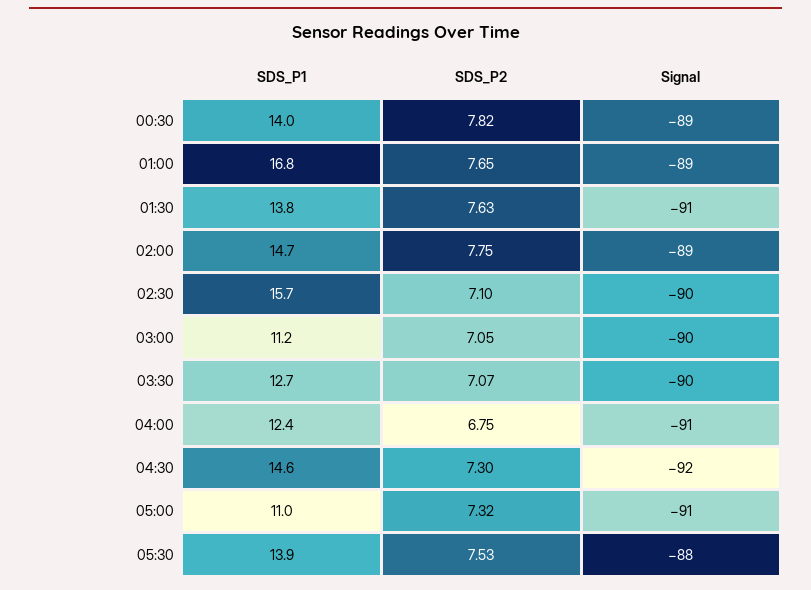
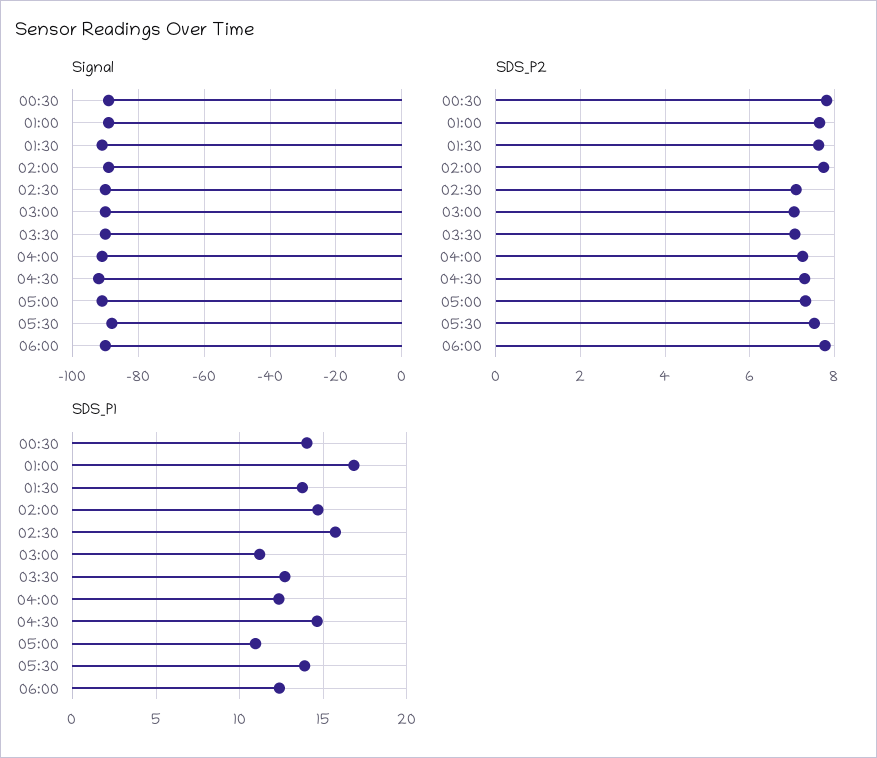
SDS_P2, 04:00: 6.75 -> 7.2
Signal, 06:00: none -> -90
SDS_P2, 06:00: none -> 7.8
SDS_P1, 06:00: none -> 12.5

